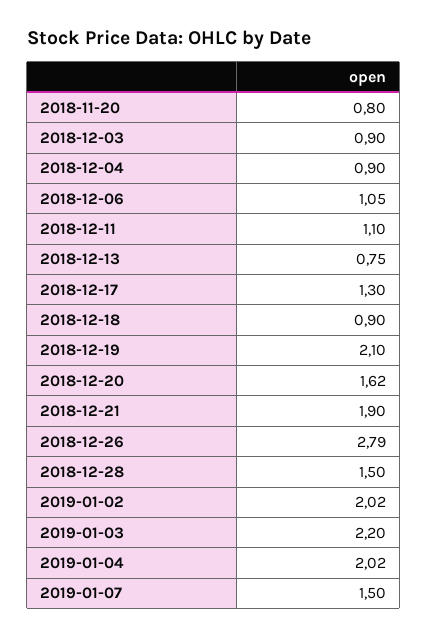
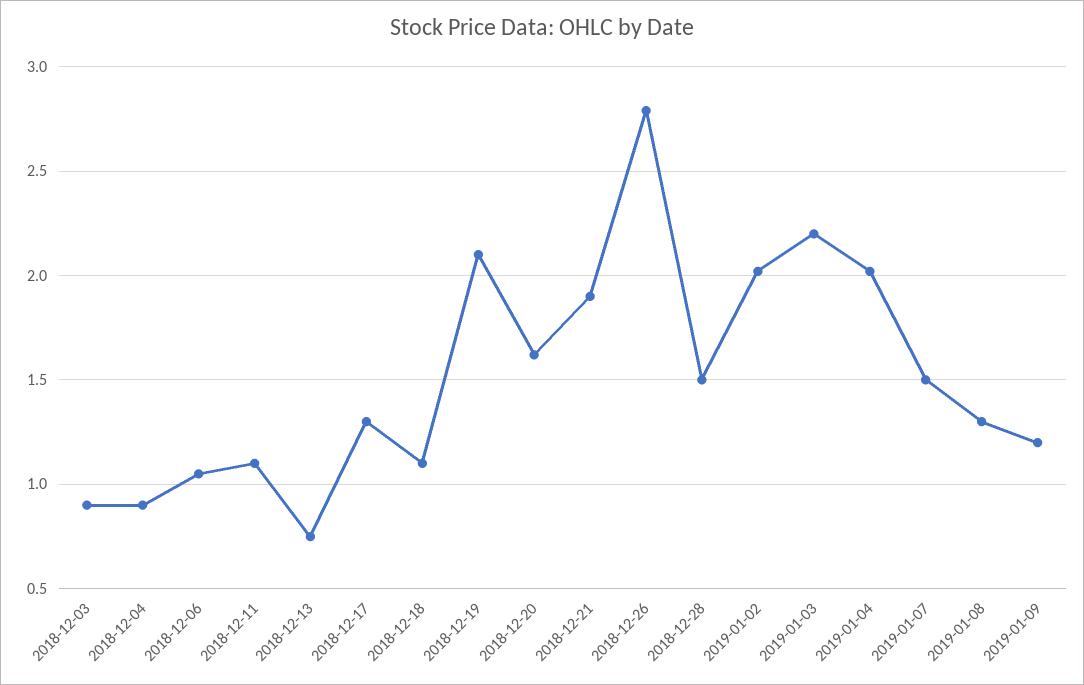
2018-11-20: 0.8 -> none
2018-12-18: 0.9 -> 1.1
2019-01-08: none -> 1.3
2019-01-09: none -> 1.2

